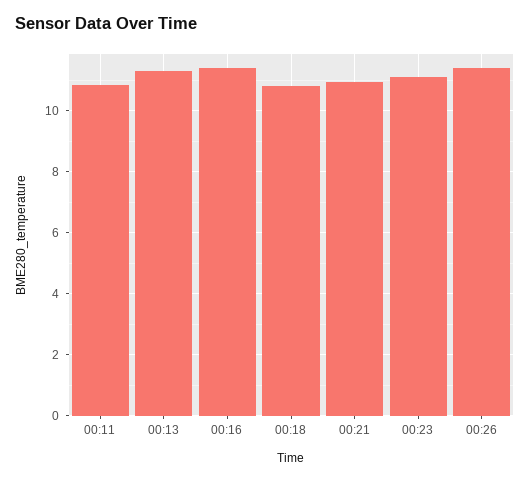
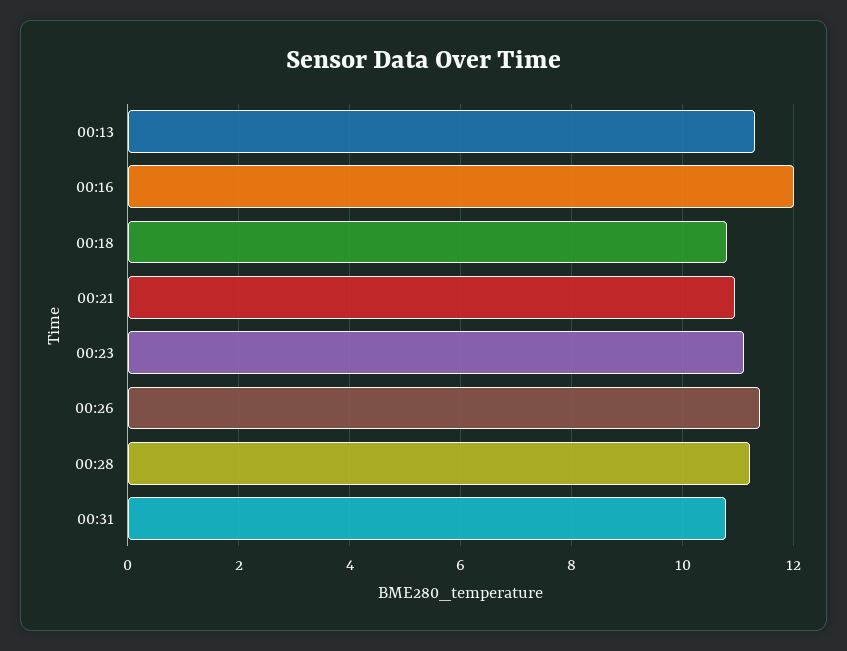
00:11: 10.8 -> none
00:16: 11.4 -> 12
00:28: none -> 11.2
00:31: none -> 10.8

